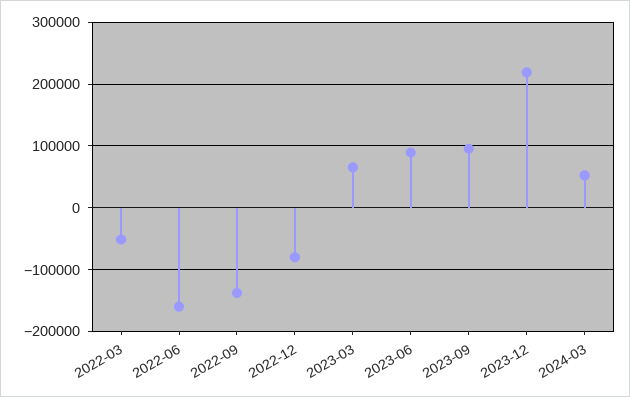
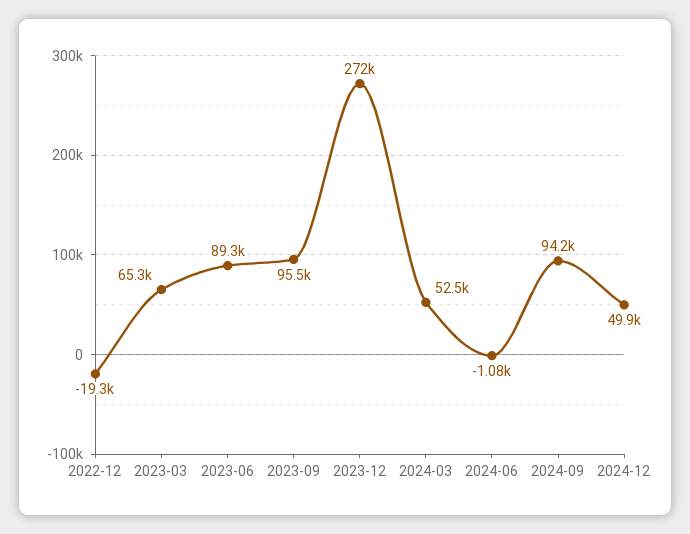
2022-03: -50000 -> none
2022-06: -160000 -> none
2022-09: -140000 -> none
2022-12: -80000 -> -19300
2023-12: 220000 -> 272000
2024-06: none -> -1080
2024-09: none -> 94200
2024-12: none -> 49900

